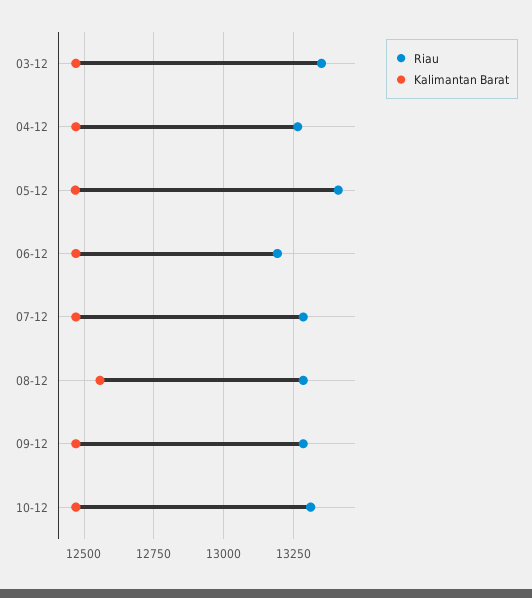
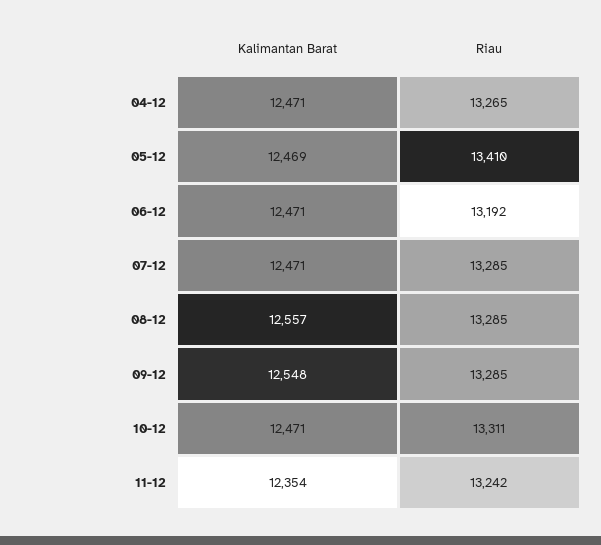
Riau, 03-12: 13350 -> none
Kalimantan Barat, 03-12: 12475 -> none
Kalimantan Barat, 09-12: 12475 -> 12548
Kalimantan Barat, 11-12: none -> 12354
Riau, 11-12: none -> 13242

